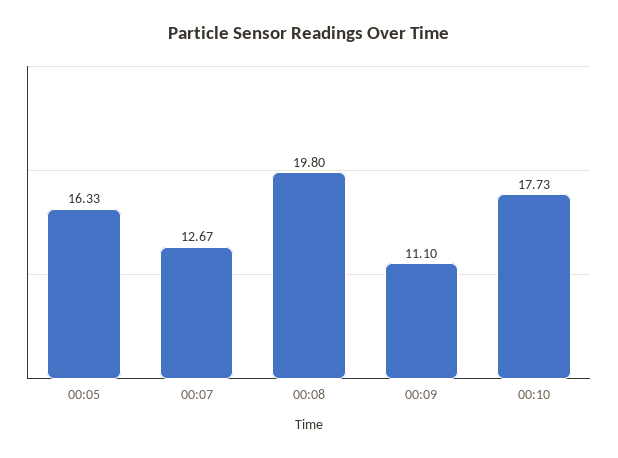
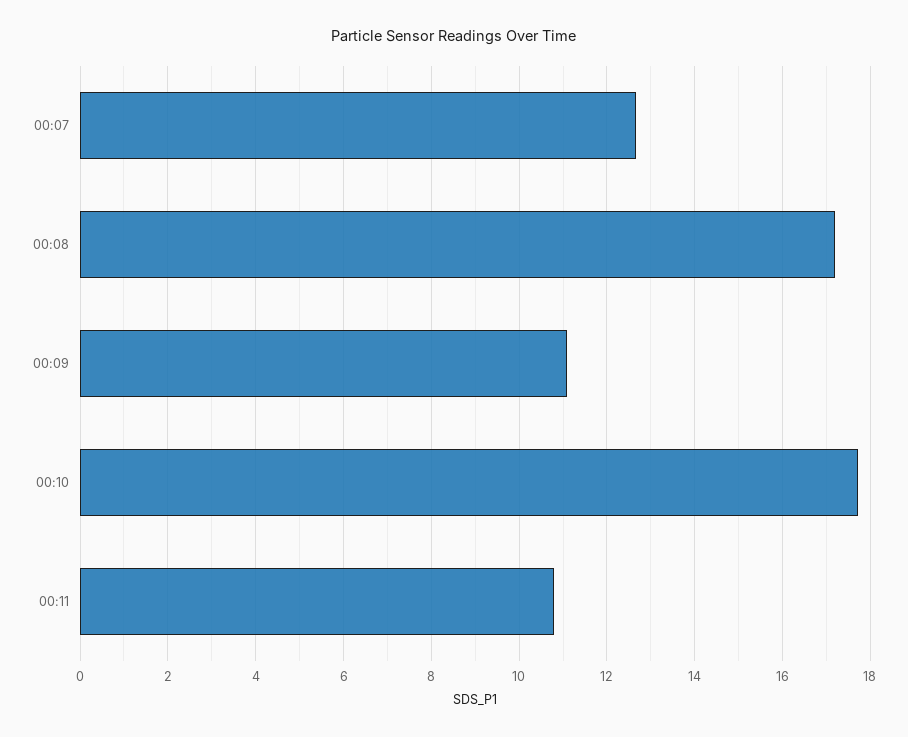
00:05: 16.33 -> none
00:08: 19.8 -> 17.2
00:11: none -> 10.8

